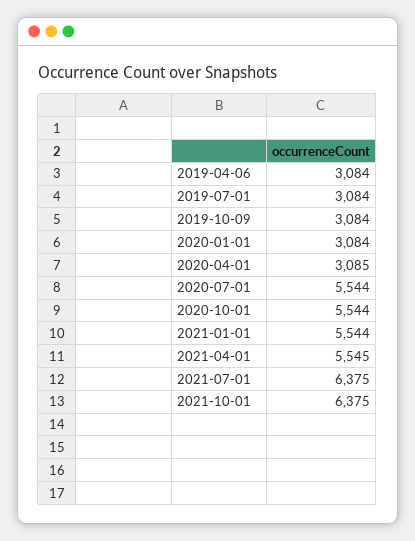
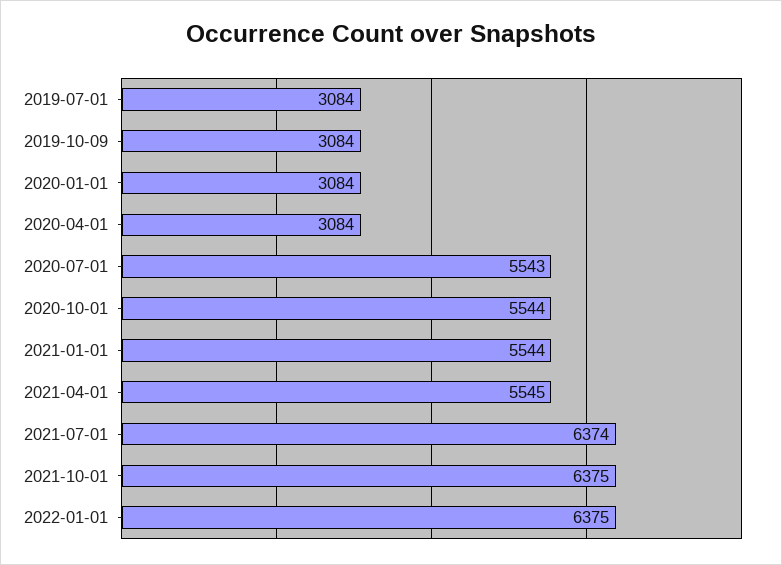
2019-04-06: 3084 -> none
2020-04-01: 3085 -> 3084
2020-07-01: 5544 -> 5543
2021-07-01: 6375 -> 6374
2022-01-01: none -> 6375

